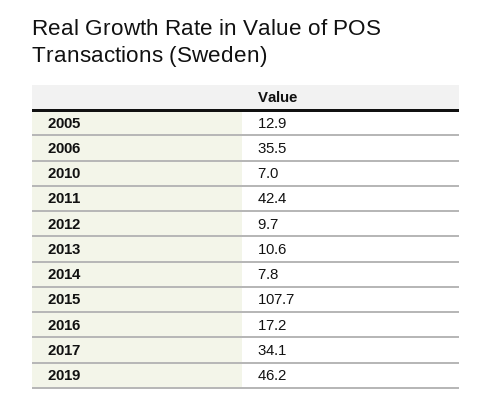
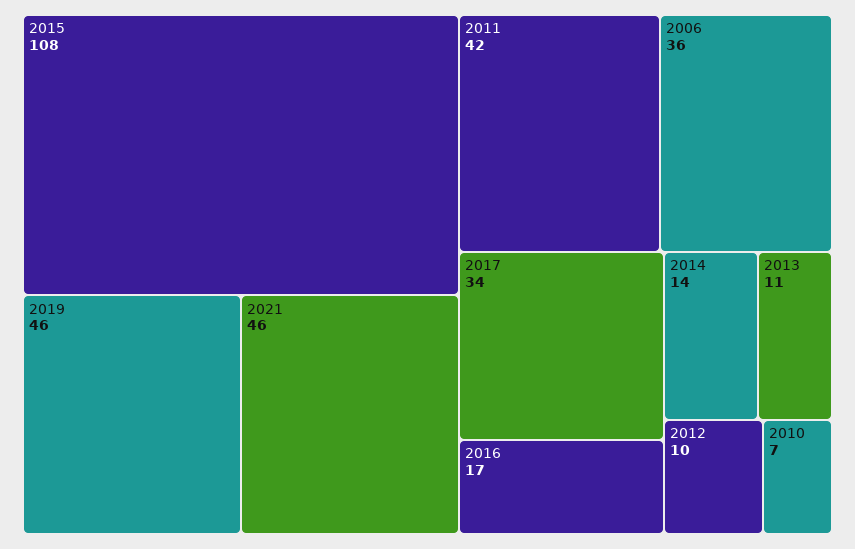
2005: 12.9 -> none
2014: 7.8 -> 14
2021: none -> 46

